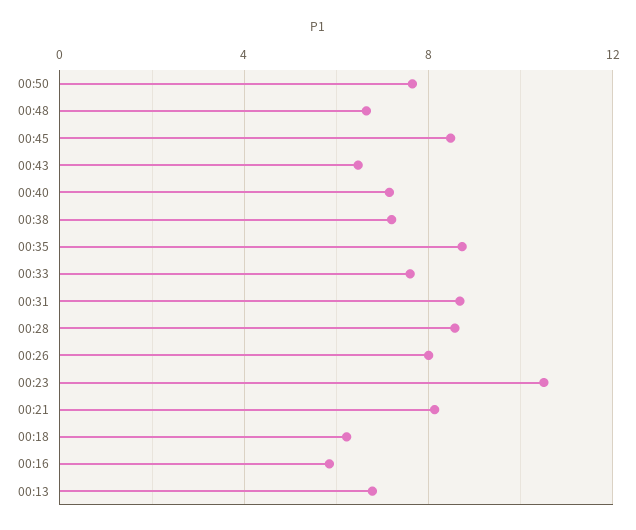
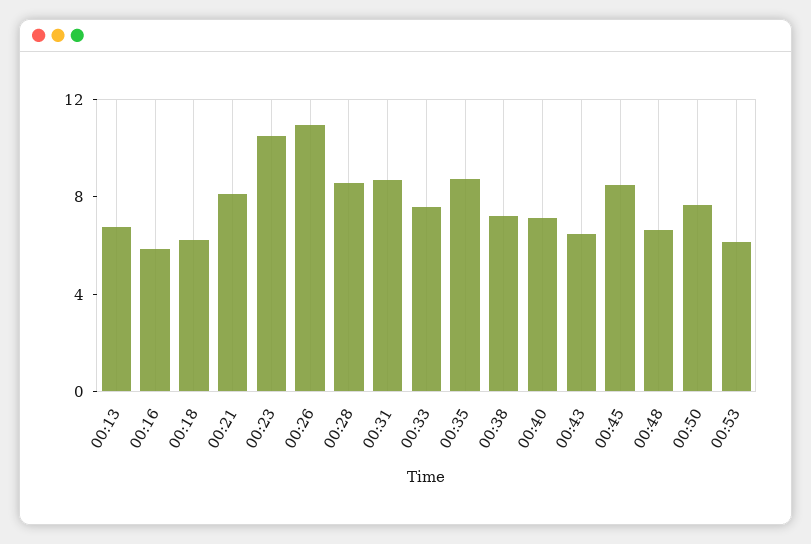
00:26: 8 -> 11
00:53: none -> 6

